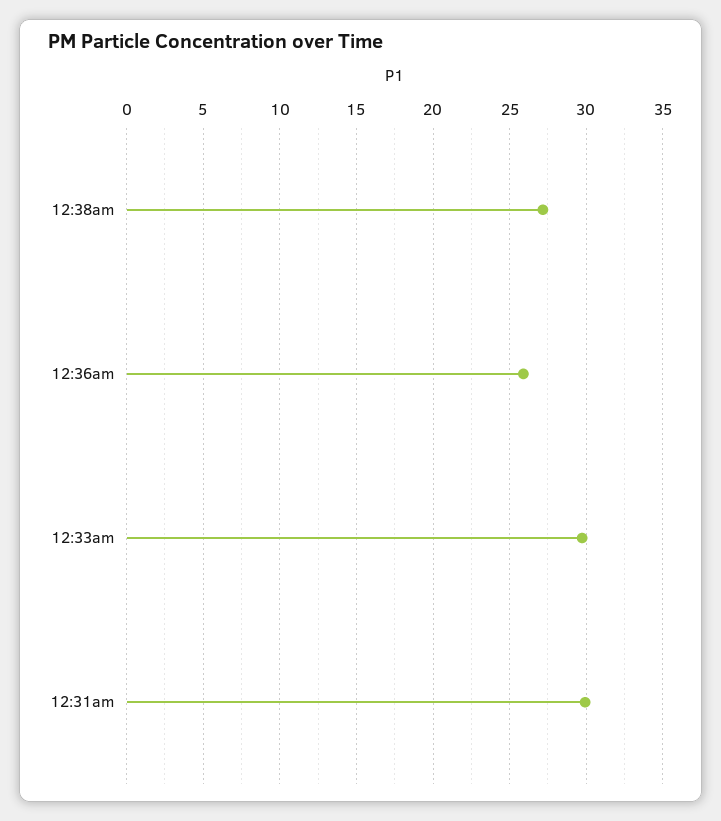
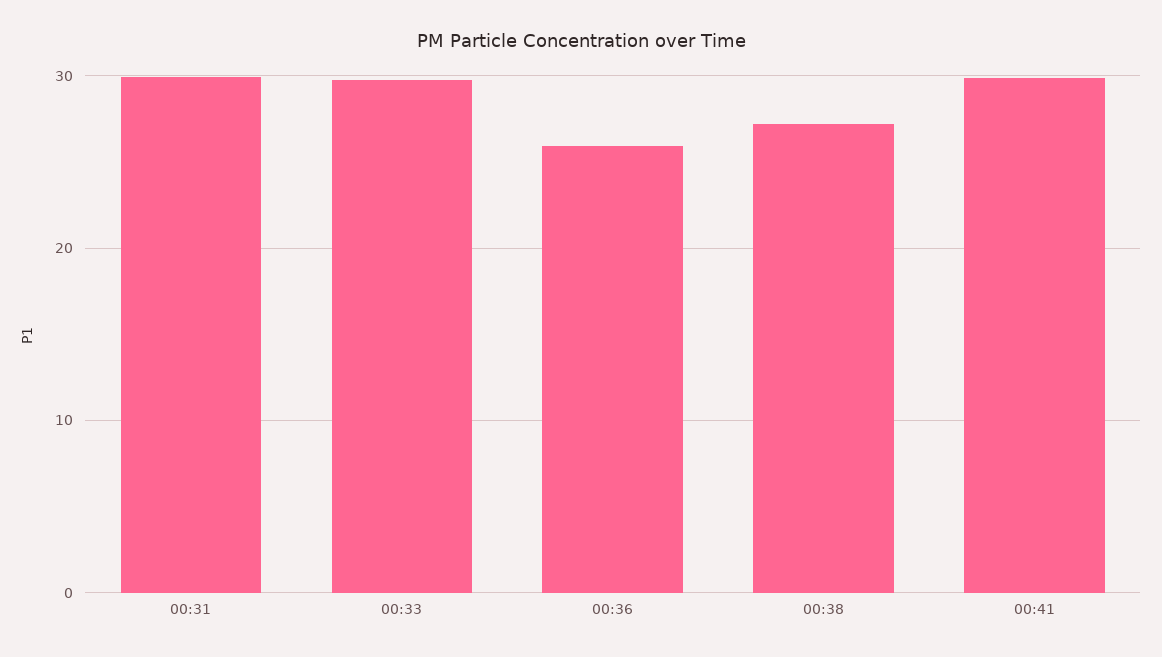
00:41: none -> 30

